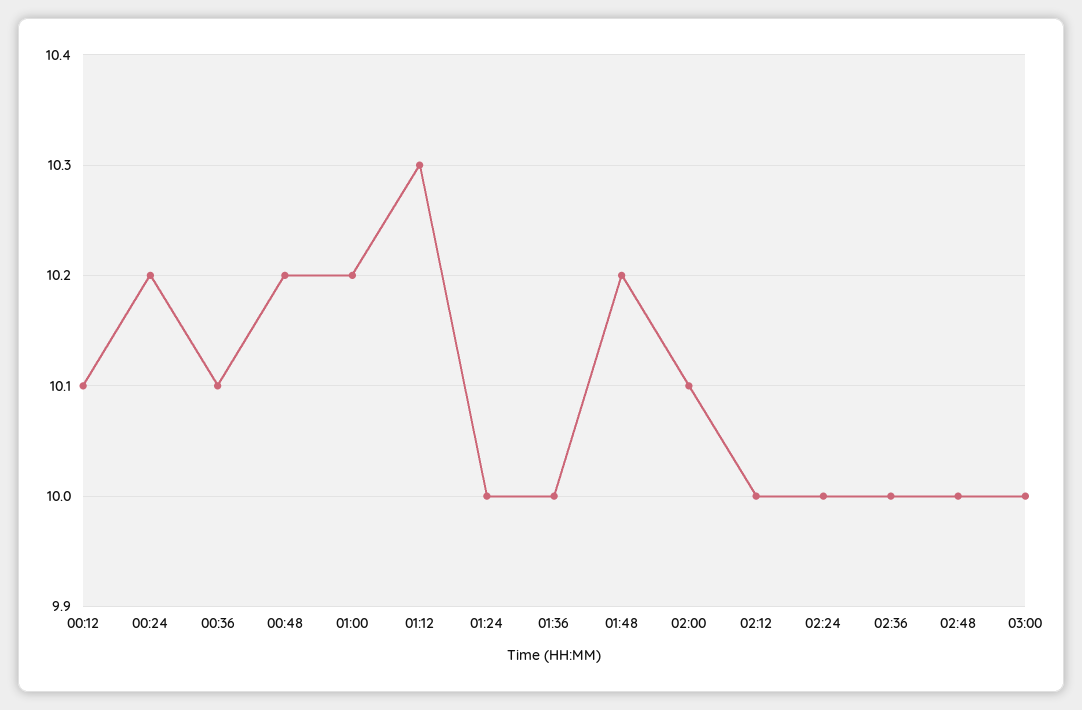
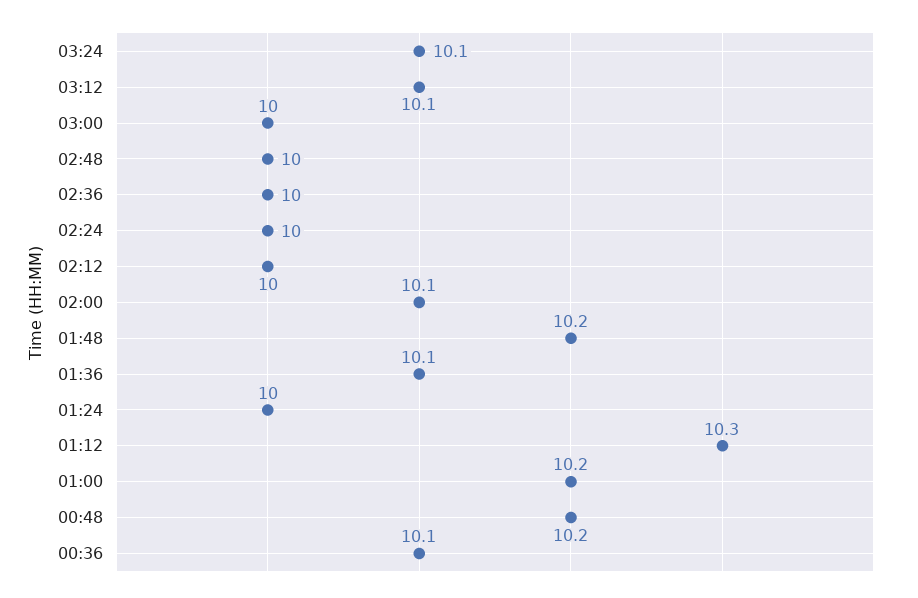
00:12: 10.1 -> none
00:24: 10.2 -> none
01:36: 10 -> 10.1
03:24: none -> 10.1
03:12: none -> 10.1

